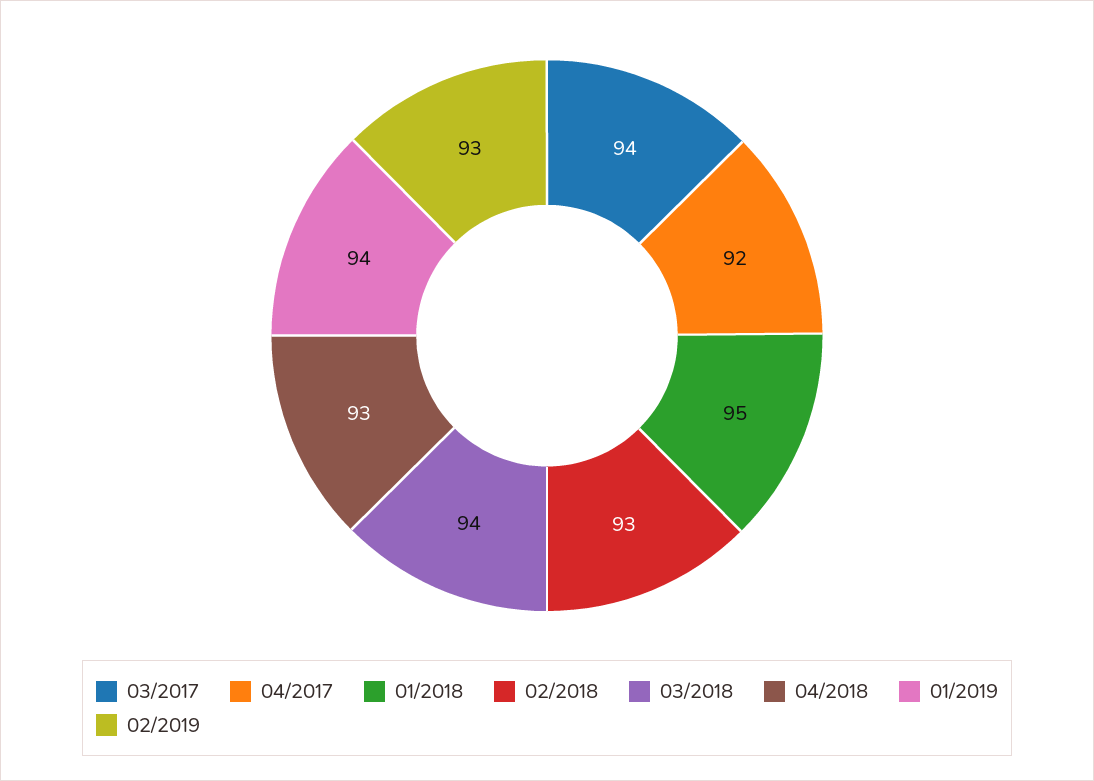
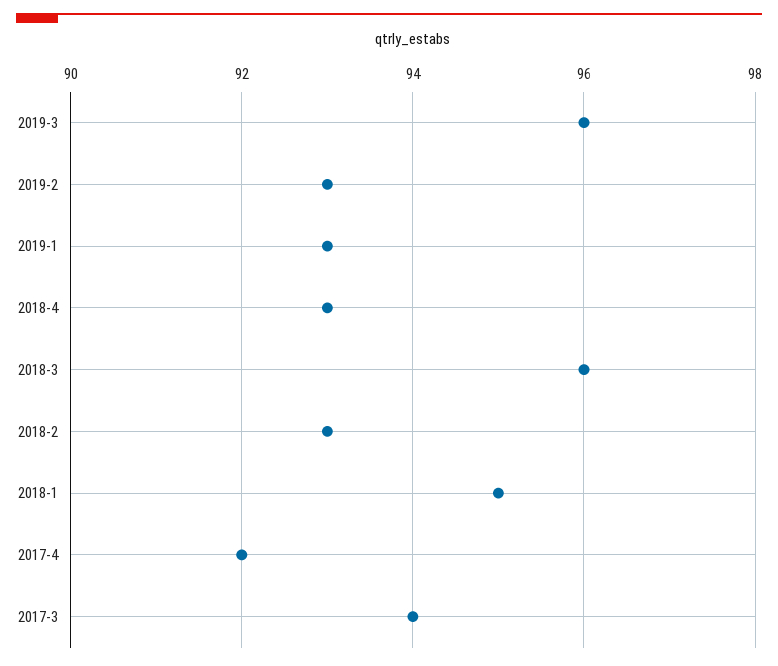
03/2018: 94 -> 96
01/2019: 94 -> 93
2019-3: none -> 96

